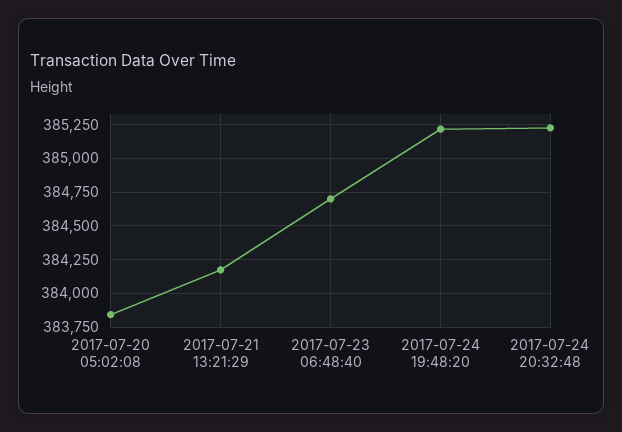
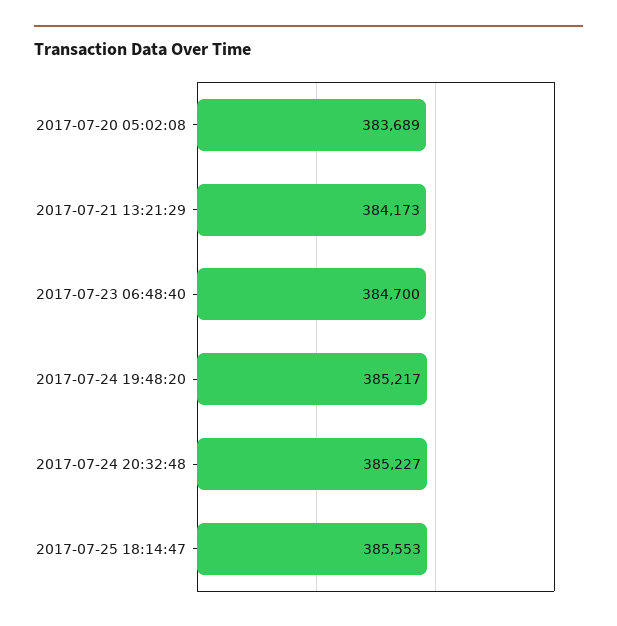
2017-07-20 05:02:08: 383850 -> 383689
2017-07-25 18:14:47: none -> 385553

